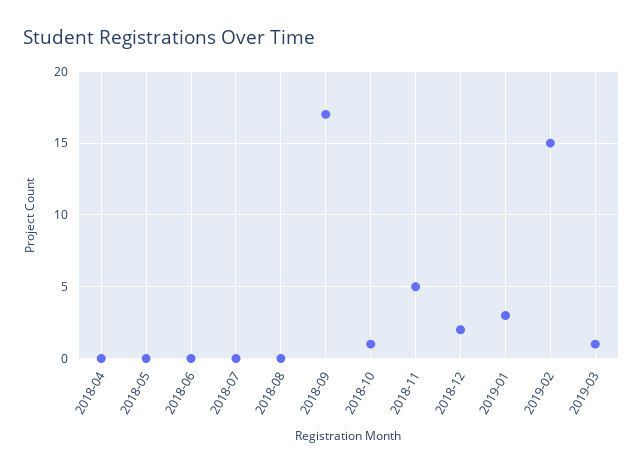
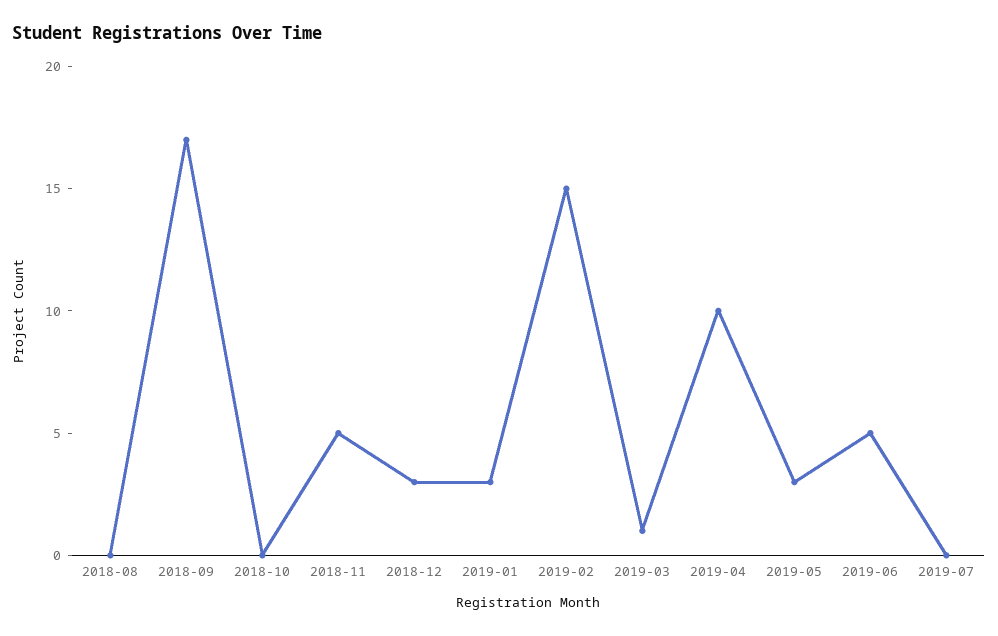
2018-04: 0 -> none
2018-05: 0 -> none
2018-06: 0 -> none
2018-07: 0 -> none
2018-10: 1 -> 0
2018-12: 2 -> 3
2019-04: none -> 10
2019-05: none -> 3
2019-06: none -> 5
2019-07: none -> 0

